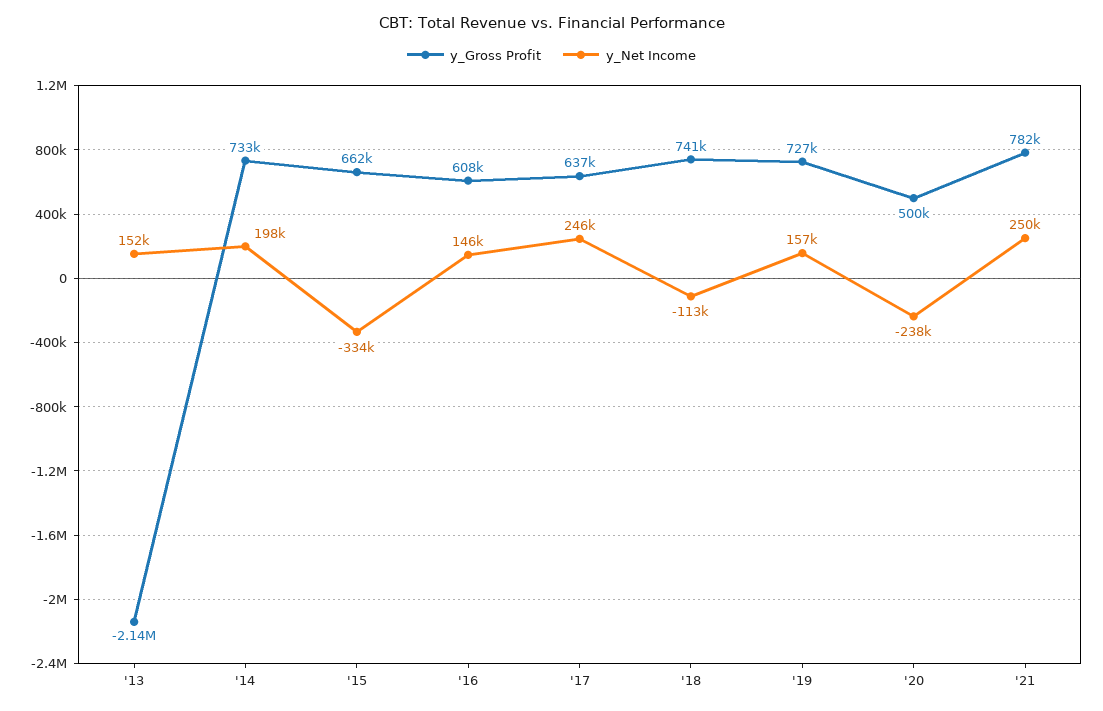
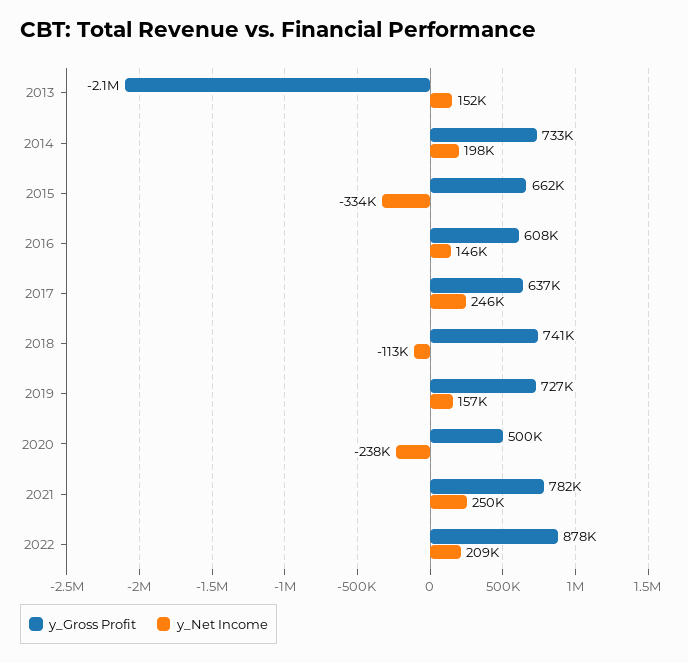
y_Gross Profit, 2022: none -> 878000
y_Net Income, 2022: none -> 209000

